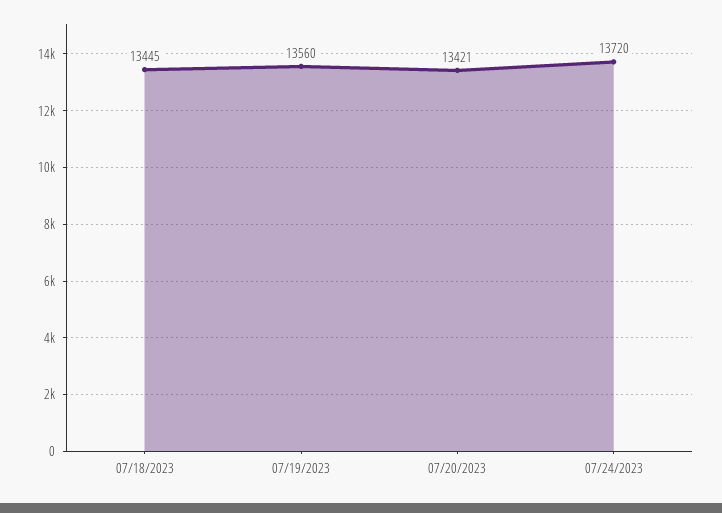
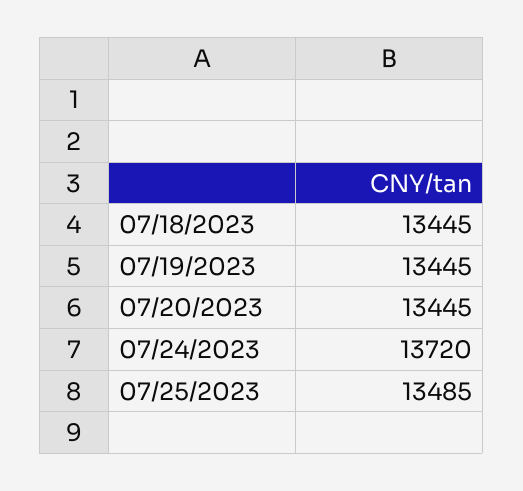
07/19/2023: 13560 -> 13445
07/20/2023: 13421 -> 13445
07/25/2023: none -> 13485

